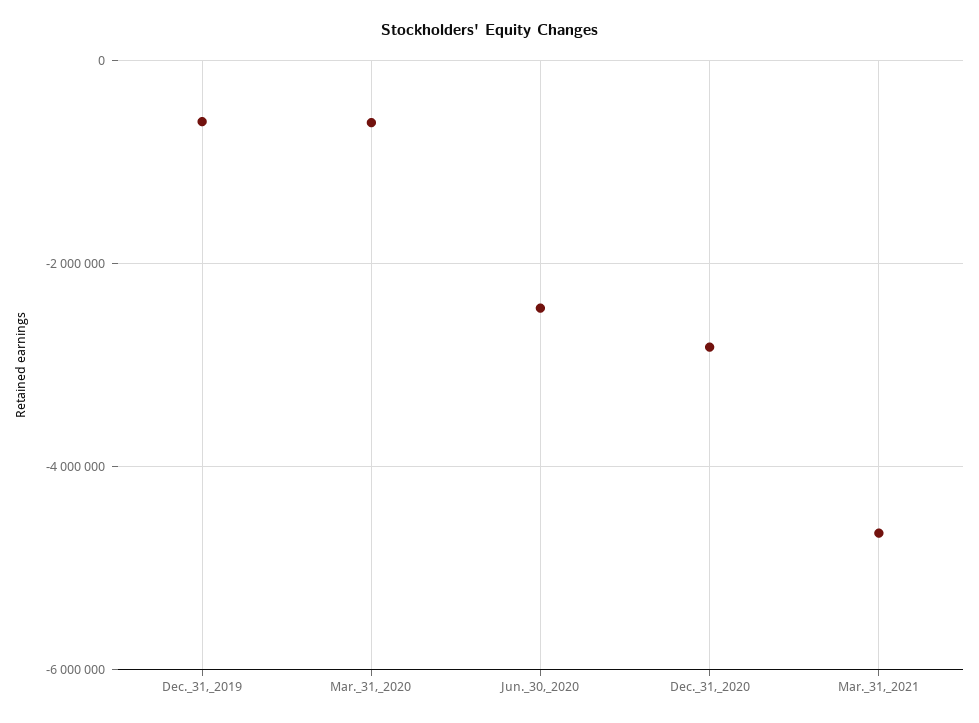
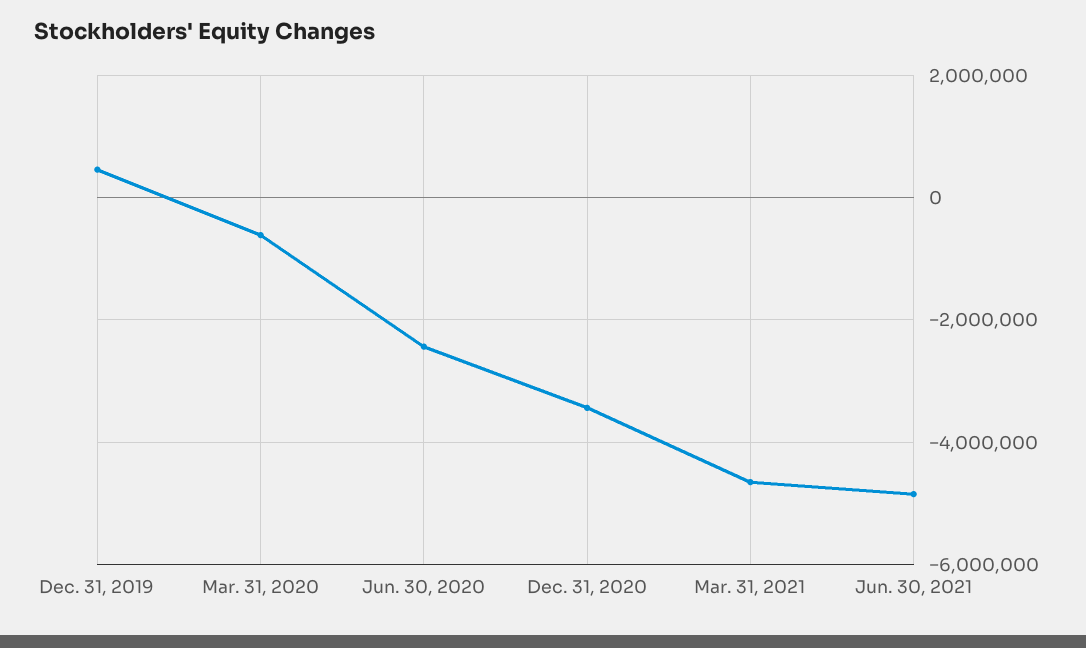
Dec._31,_2019: -600000 -> 400000
Dec._31,_2020: -2800000 -> -3400000
Jun. 30, 2021: none -> -4800000

